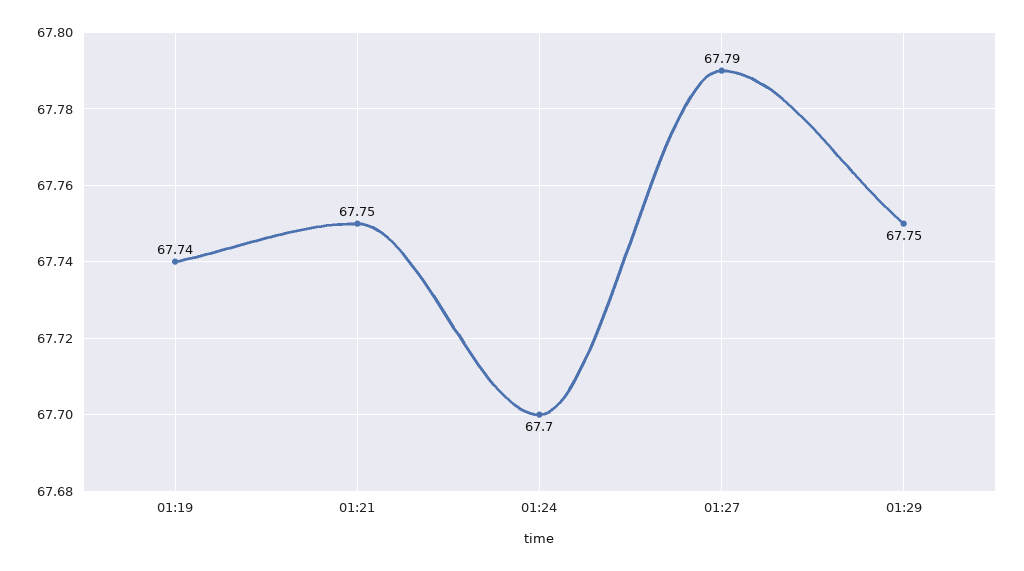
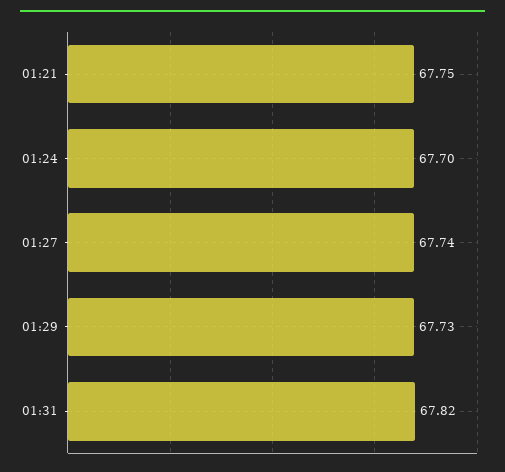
01:19: 67.74 -> none
01:27: 67.79 -> 67.74
01:29: 67.75 -> 67.73
01:31: none -> 67.82

